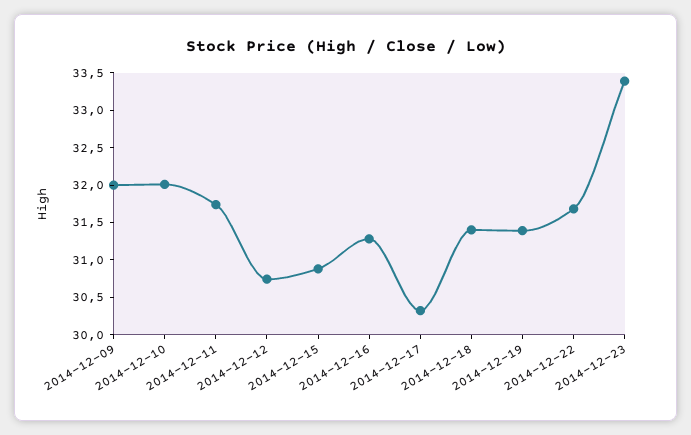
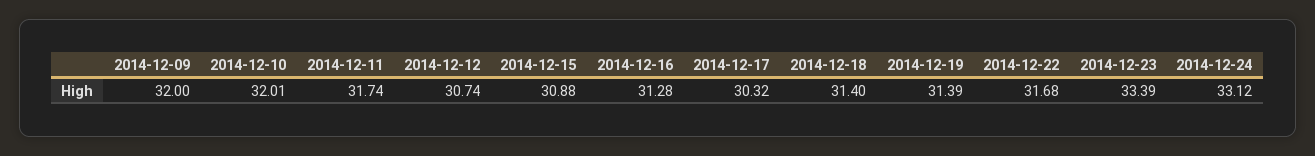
2014-12-24: none -> 33.12

